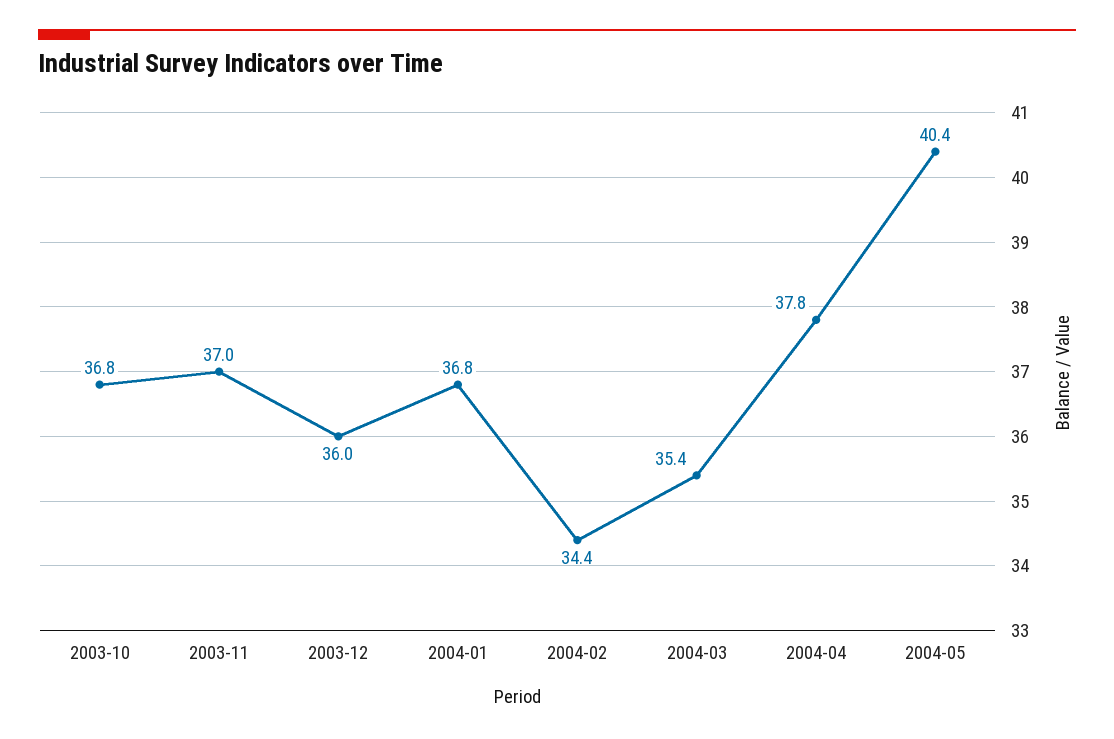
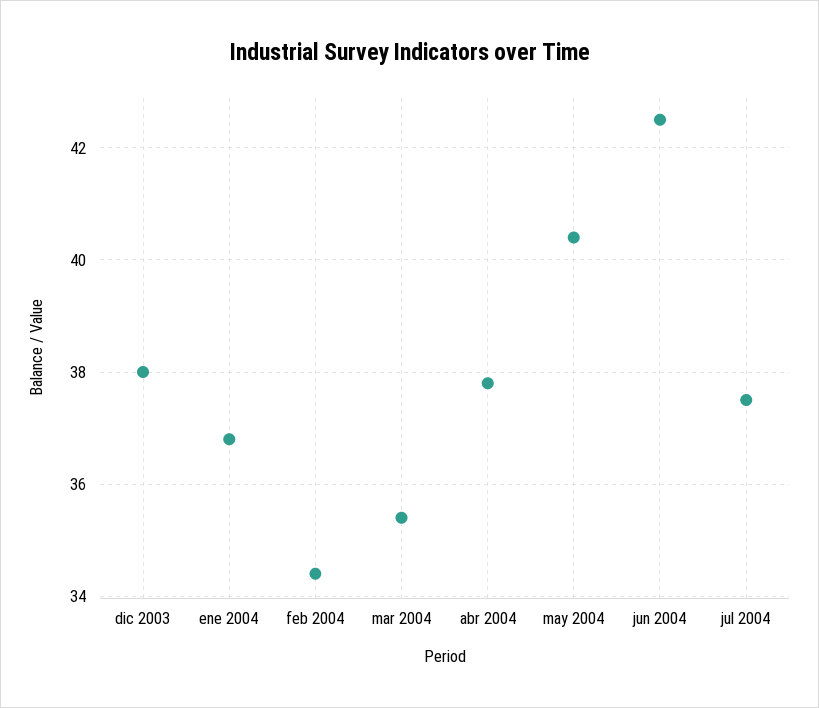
2003-10: 36.8 -> none
2003-11: 37 -> none
2003-12: 36 -> 38
jun 2004: none -> 42.5
jul 2004: none -> 37.5

